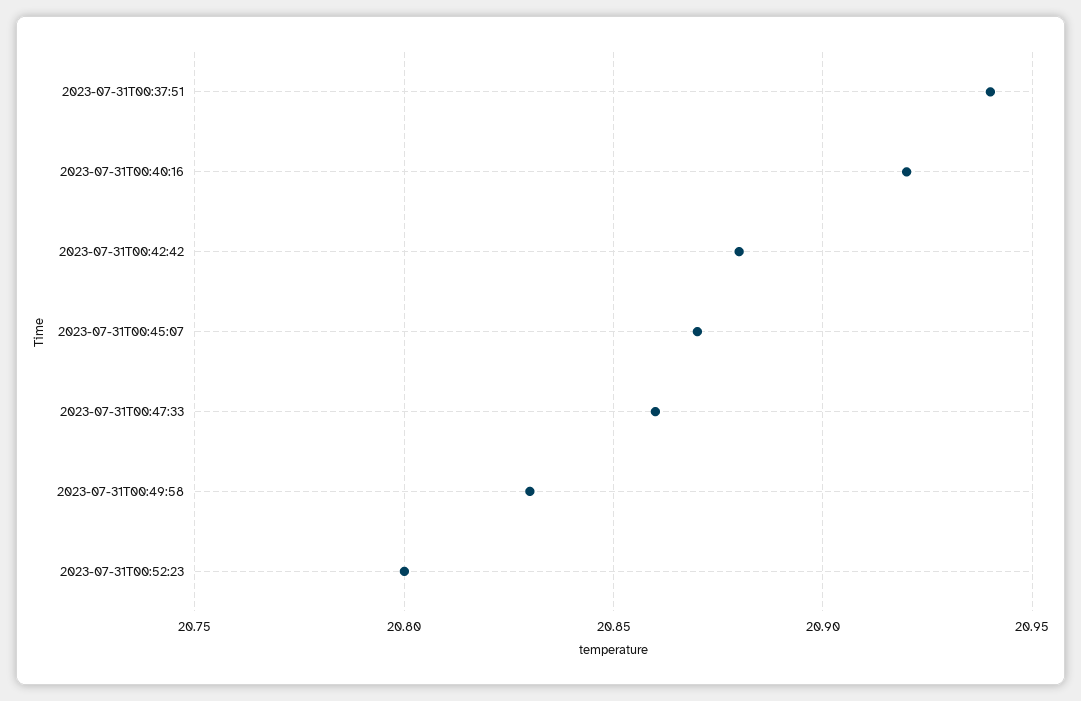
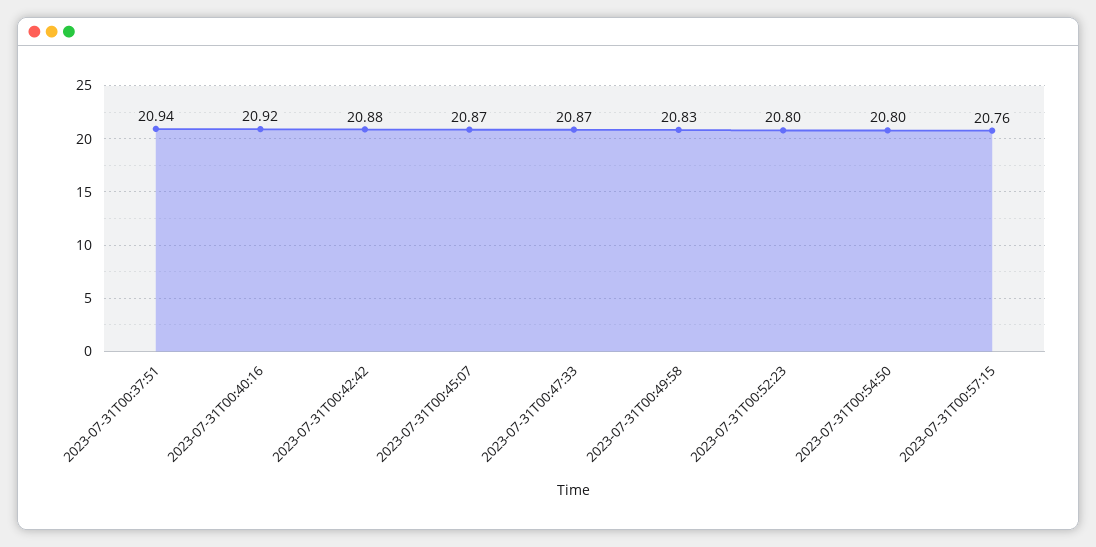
2023-07-31T00:47:33: 20.86 -> 20.87
2023-07-31T00:54:50: none -> 20.8
2023-07-31T00:57:15: none -> 20.76

